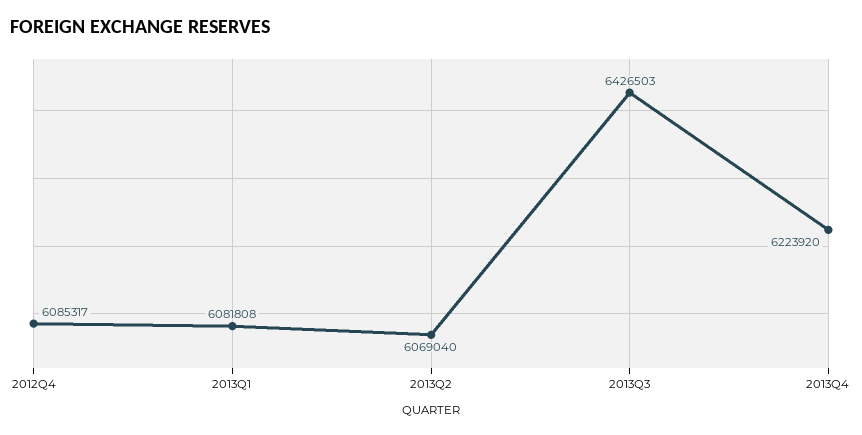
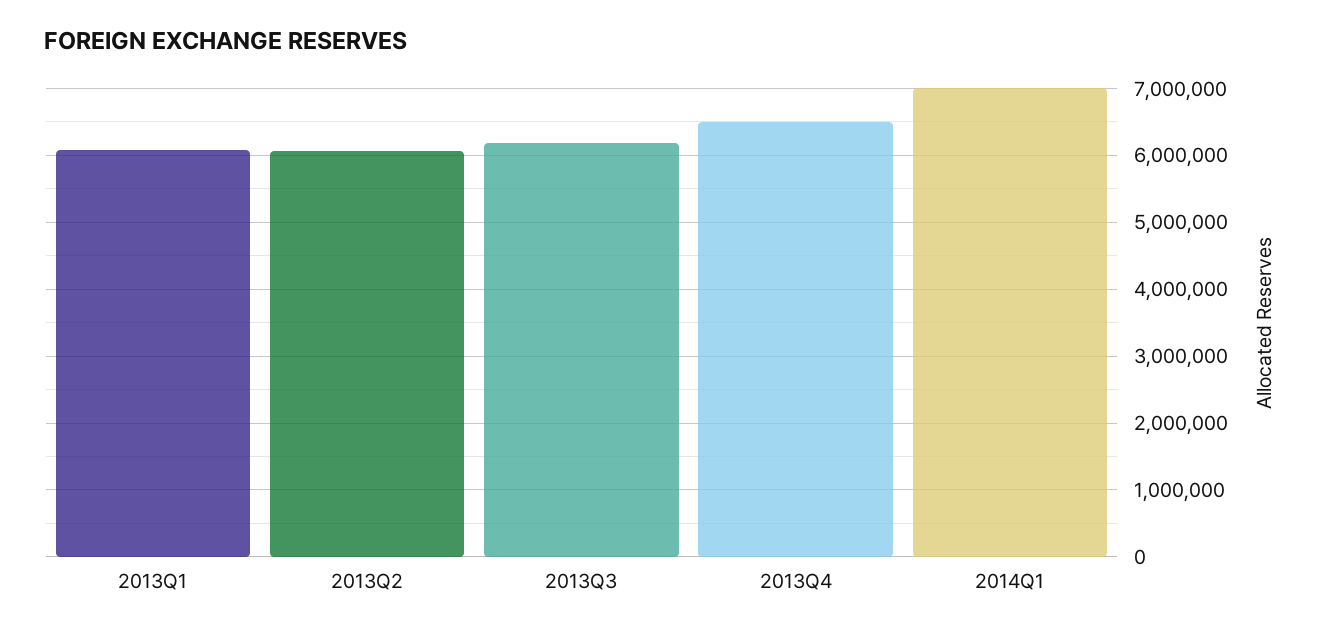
2012Q4: 6085317 -> none
2013Q3: 6426503 -> 6200000
2013Q4: 6223920 -> 6500000
2014Q1: none -> 7000000

